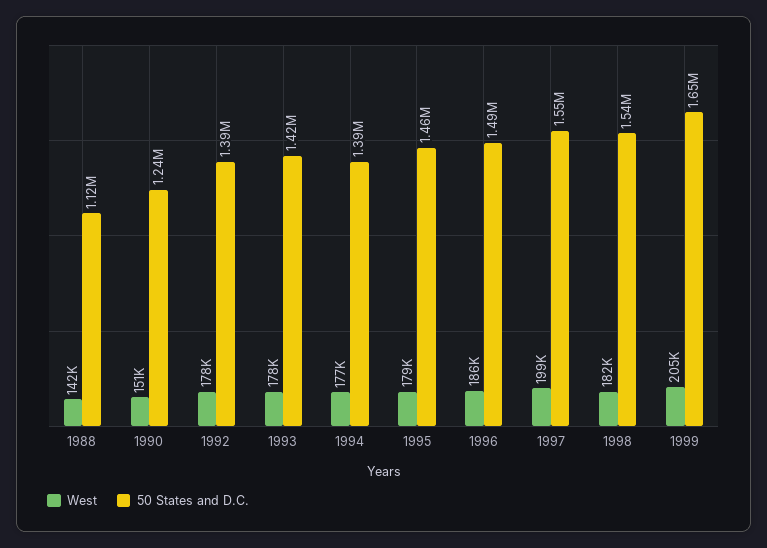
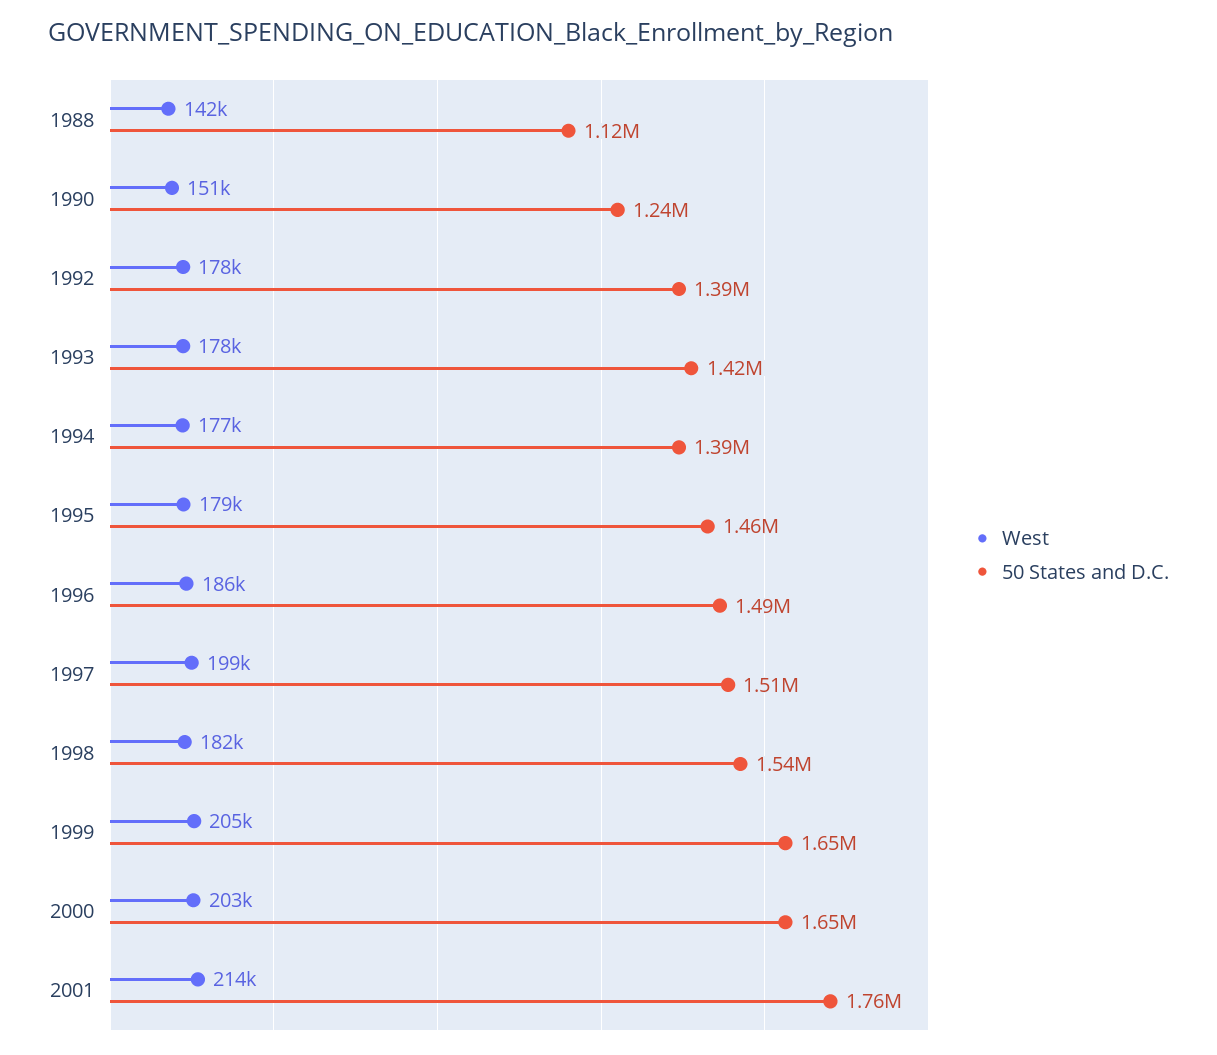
50 States and D.C., 1997: 1550000 -> 1510000
West, 2000: none -> 203000
50 States and D.C., 2000: none -> 1650000
West, 2001: none -> 214000
50 States and D.C., 2001: none -> 1760000

